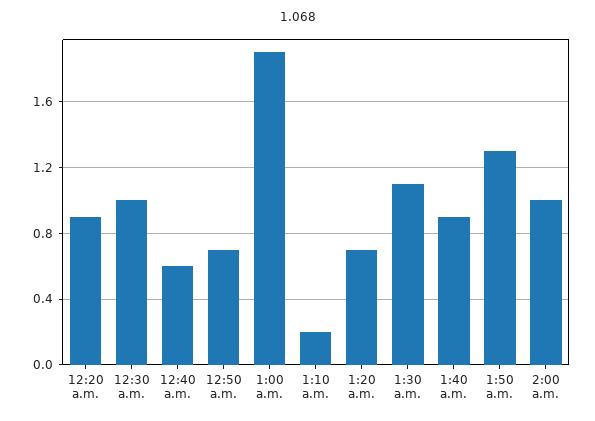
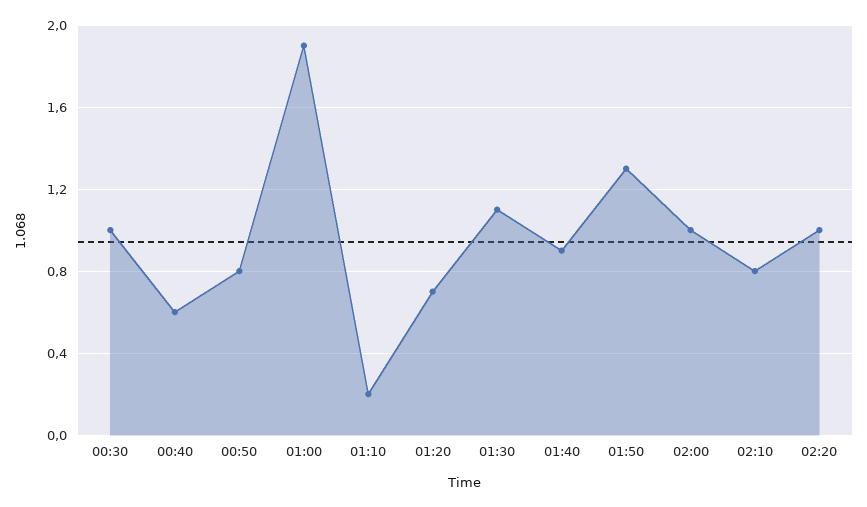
12:20 a.m.: 0.9 -> none
12:50 a.m.: 0.7 -> 0.8
02:10: none -> 0.8
02:20: none -> 1

